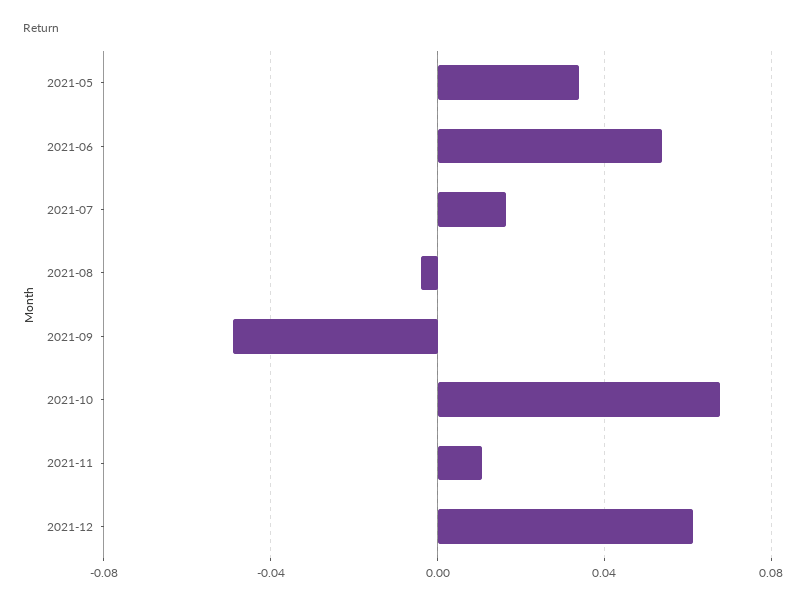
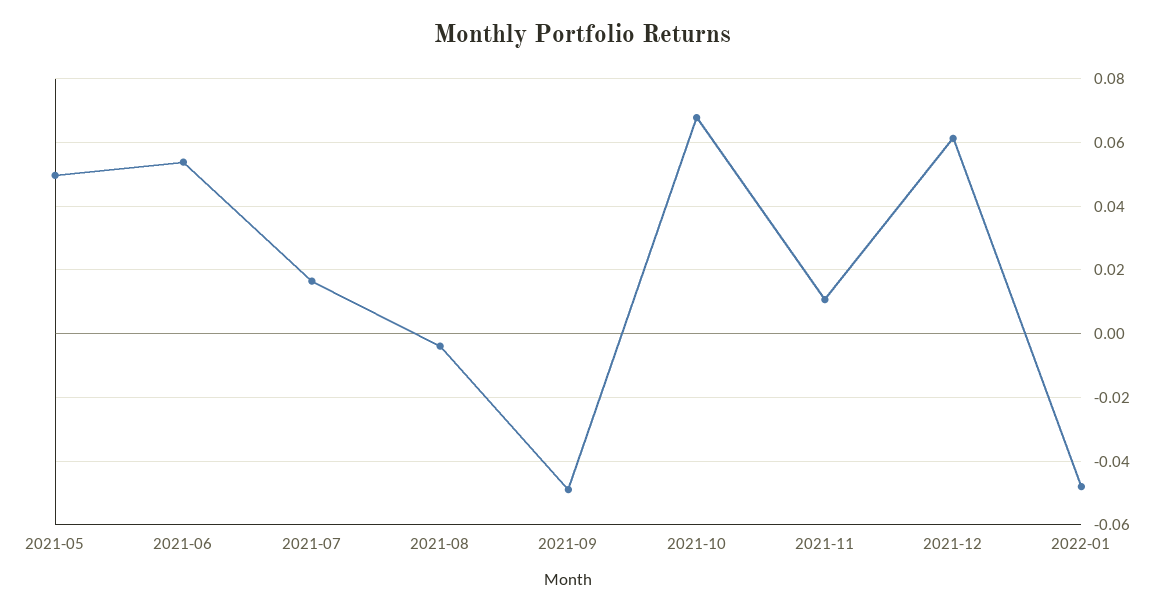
2021-05: 0.035 -> 0.05
2022-01: none -> -0.048

